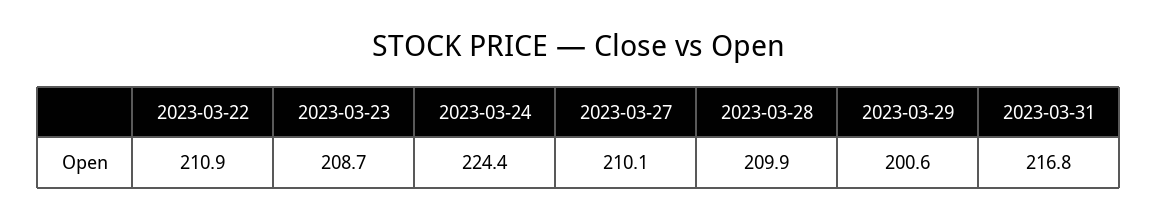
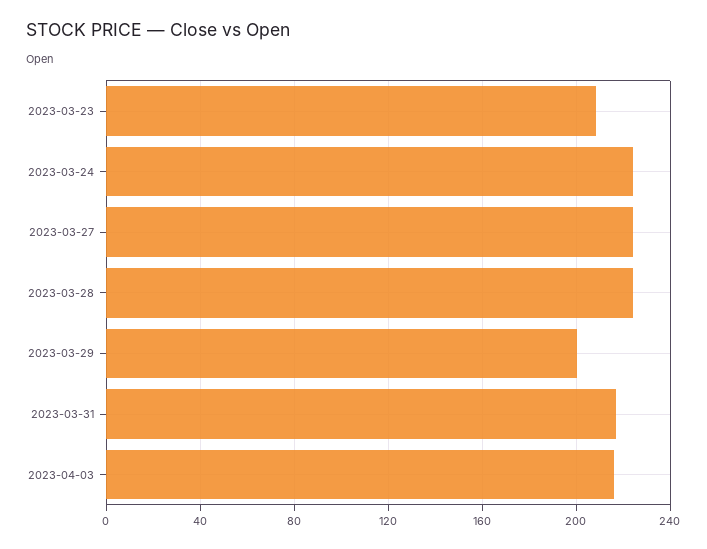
2023-03-22: 210.9 -> none
2023-03-27: 210.1 -> 225
2023-03-28: 209.9 -> 225
2023-04-03: none -> 215

